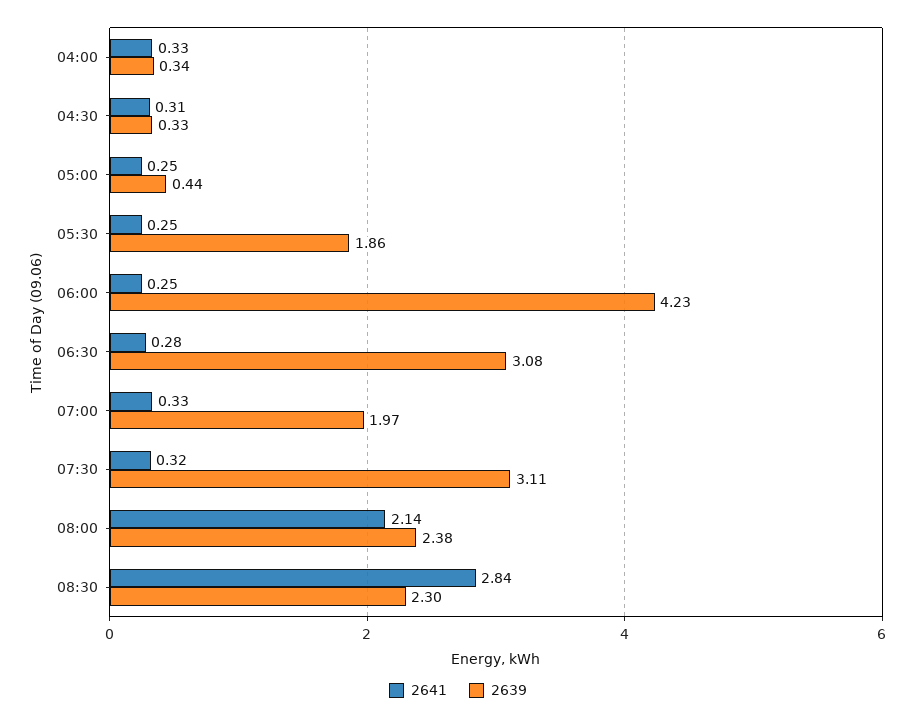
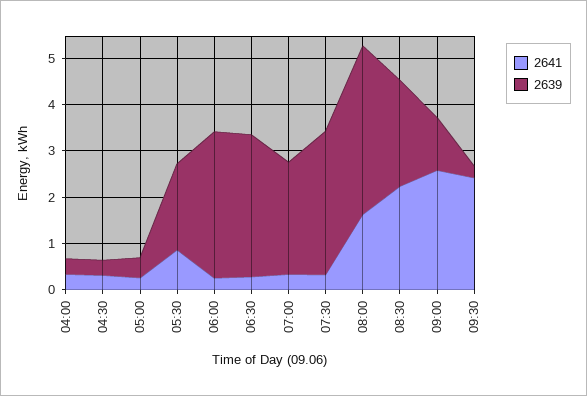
2641, 05:30: 0.25 -> 0.8
2639, 06:00: 4.23 -> 3.2
2639, 07:00: 1.97 -> 2.4
2641, 08:00: 2.14 -> 1.6
2639, 08:00: 2.38 -> 3.6
2641, 08:30: 2.84 -> 2.2
2641, 09:00: none -> 2.6
2639, 09:00: none -> 1.2
2641, 09:30: none -> 2.4
2639, 09:30: none -> 0.2

